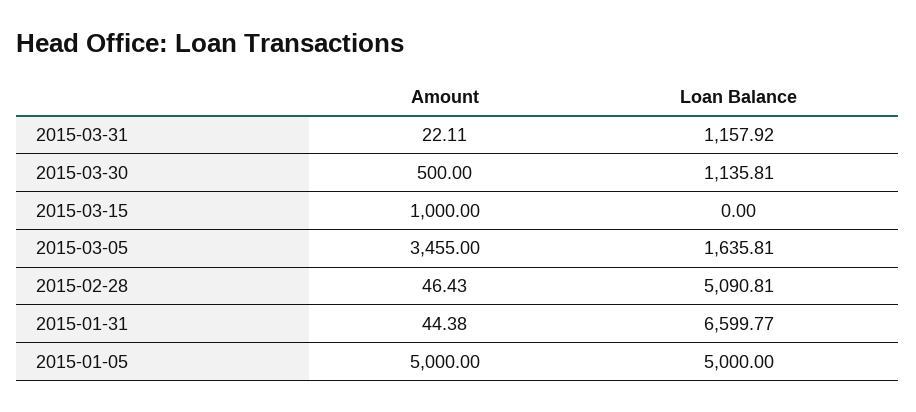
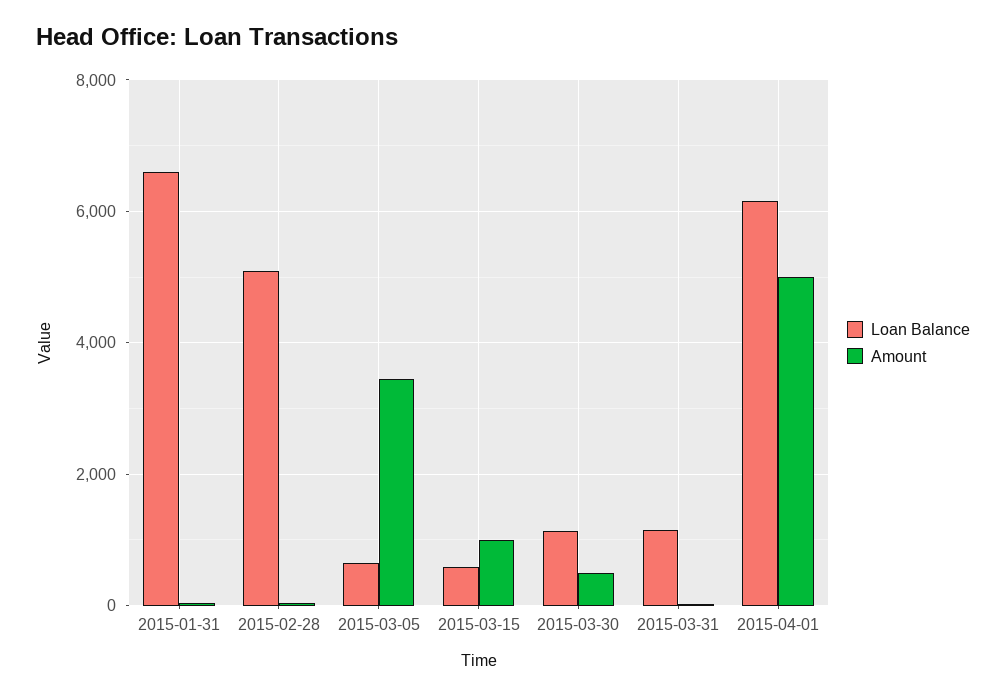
Loan Balance, 2015-03-15: 0 -> 600
Loan Balance, 2015-03-05: 1635.81 -> 600
Amount, 2015-01-05: 5000 -> none
Loan Balance, 2015-01-05: 5000 -> none
Loan Balance, 2015-04-01: none -> 6200
Amount, 2015-04-01: none -> 5000

